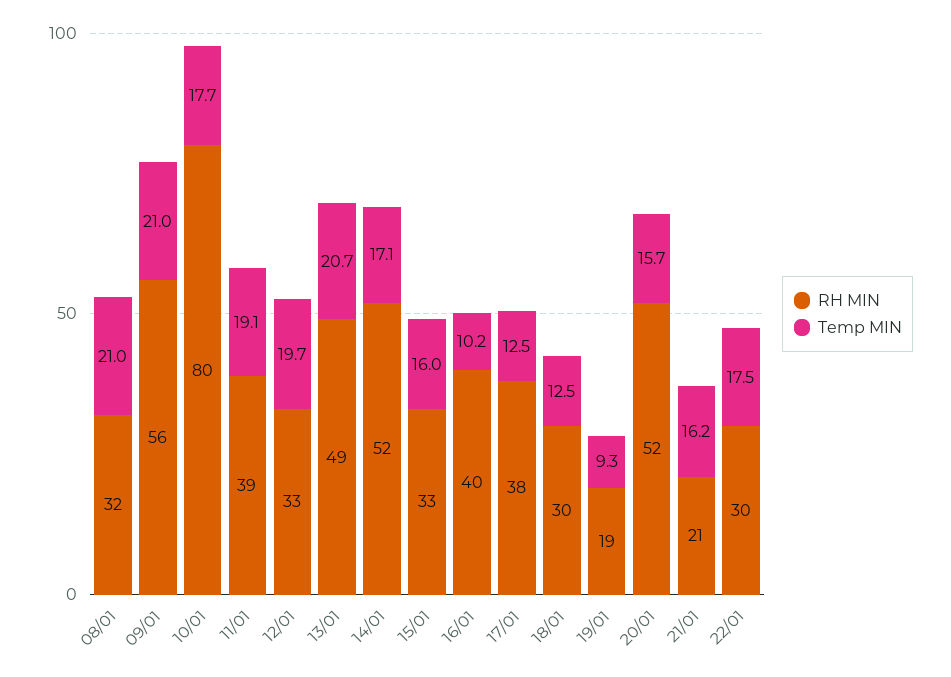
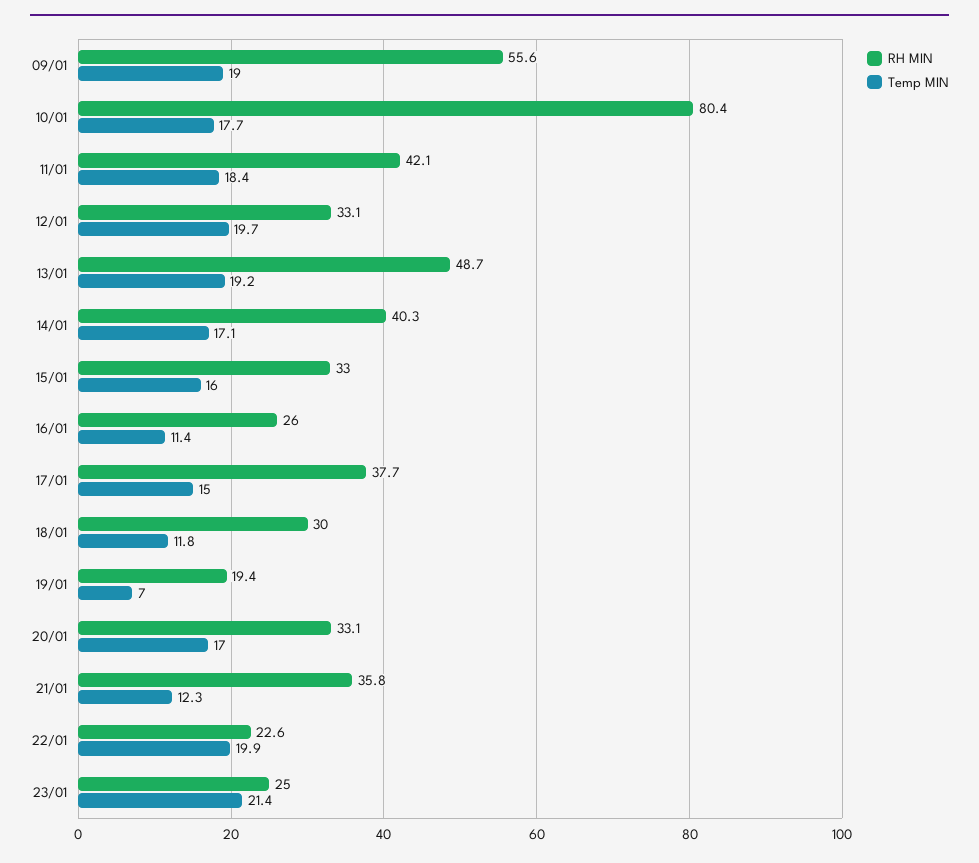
RH MIN, 08/01: 32 -> none
Temp MIN, 08/01: 21 -> none
Temp MIN, 09/01: 21 -> 19
RH MIN, 11/01: 39 -> 42.1
Temp MIN, 11/01: 19.1 -> 18.4
Temp MIN, 13/01: 20.7 -> 19.2
RH MIN, 14/01: 52 -> 40.3
RH MIN, 16/01: 40 -> 26
Temp MIN, 16/01: 10.2 -> 11.4
Temp MIN, 17/01: 12.5 -> 15
Temp MIN, 18/01: 12.5 -> 11.8
Temp MIN, 19/01: 9.3 -> 7
RH MIN, 20/01: 52 -> 33.1
Temp MIN, 20/01: 15.7 -> 17
RH MIN, 21/01: 21 -> 35.8
Temp MIN, 21/01: 16.2 -> 12.3
RH MIN, 22/01: 30 -> 22.6
Temp MIN, 22/01: 17.5 -> 19.9
RH MIN, 23/01: none -> 25
Temp MIN, 23/01: none -> 21.4

